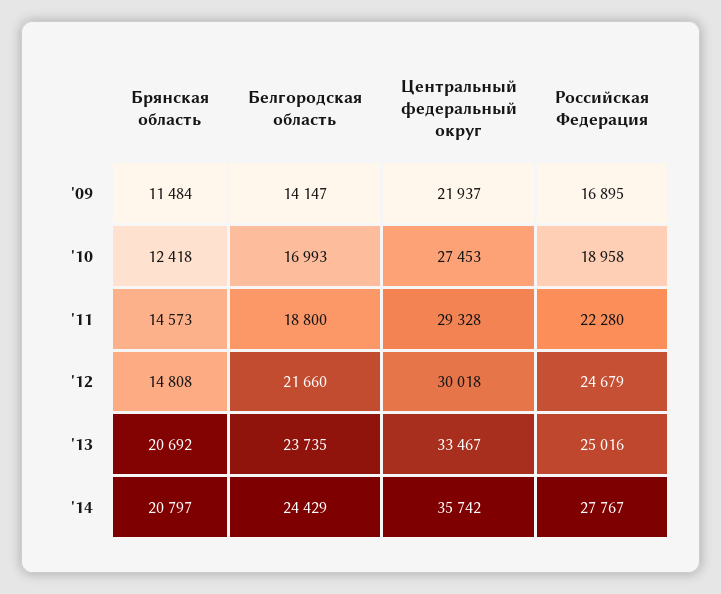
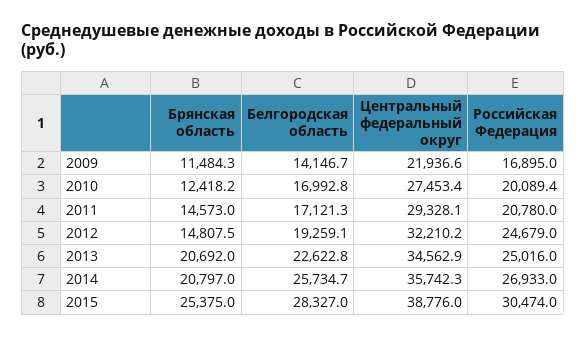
Российская Федерация, '10: 18958 -> 20089.4
Белгородская область, '11: 18800 -> 17121.3
Российская Федерация, '11: 22280 -> 20780
Белгородская область, '12: 21660 -> 19259.1
Центральный федеральный округ, '12: 30018 -> 32210.2
Белгородская область, '13: 23735 -> 22622.8
Центральный федеральный округ, '13: 33467 -> 34562.9
Белгородская область, '14: 24429 -> 25734.7
Российская Федерация, '14: 27767 -> 26933
Брянская область, 2015: none -> 25375
Белгородская область, 2015: none -> 28327
Центральный федеральный округ, 2015: none -> 38776
Российская Федерация, 2015: none -> 30474

